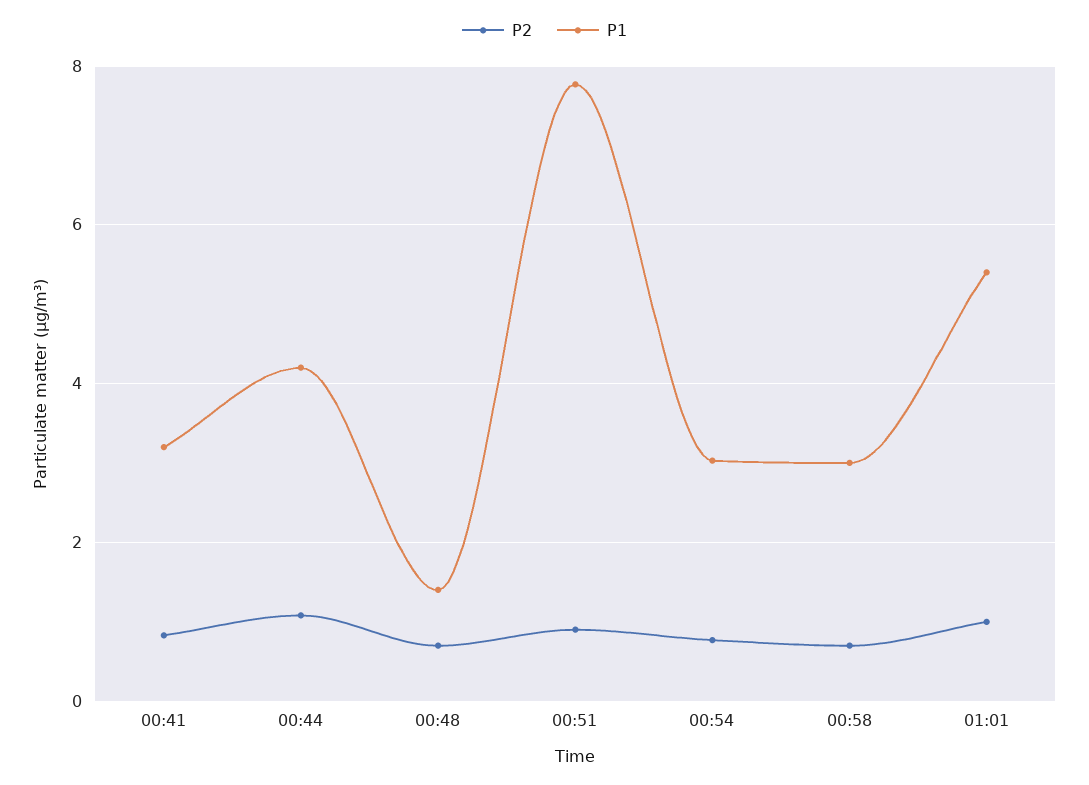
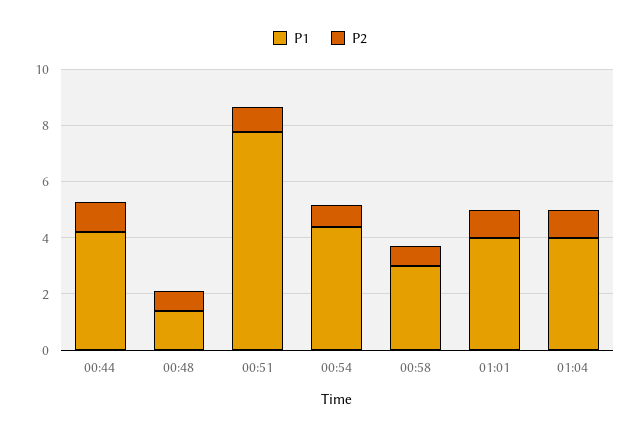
P2, 00:41: 0.8 -> none
P1, 00:41: 3.2 -> none
P1, 00:54: 3 -> 4.5
P1, 01:01: 5.4 -> 4
P1, 01:04: none -> 4
P2, 01:04: none -> 1

